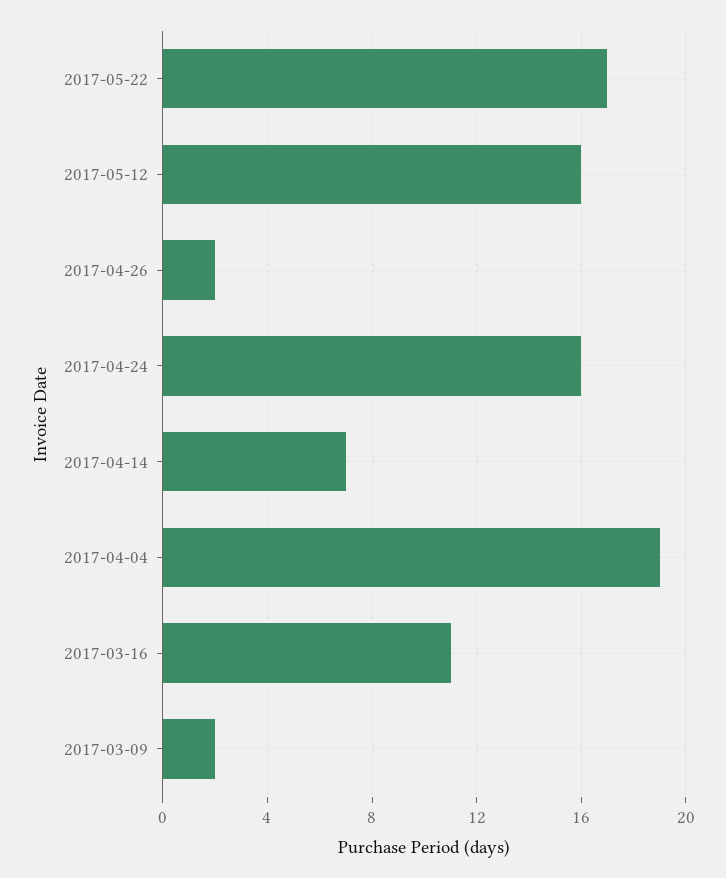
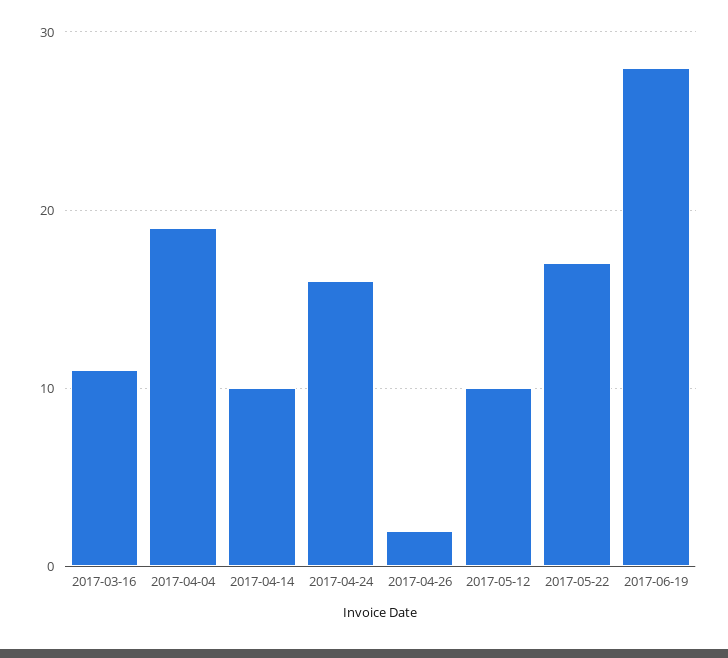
2017-05-12: 16 -> 10
2017-04-14: 7 -> 10
2017-03-09: 2 -> none
2017-06-19: none -> 28

